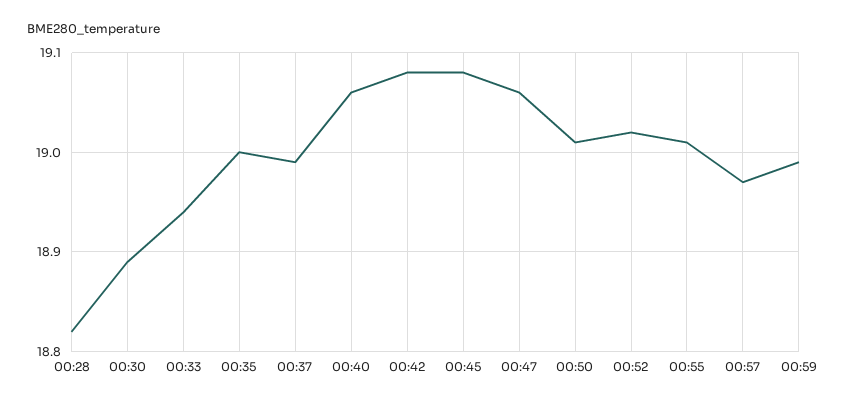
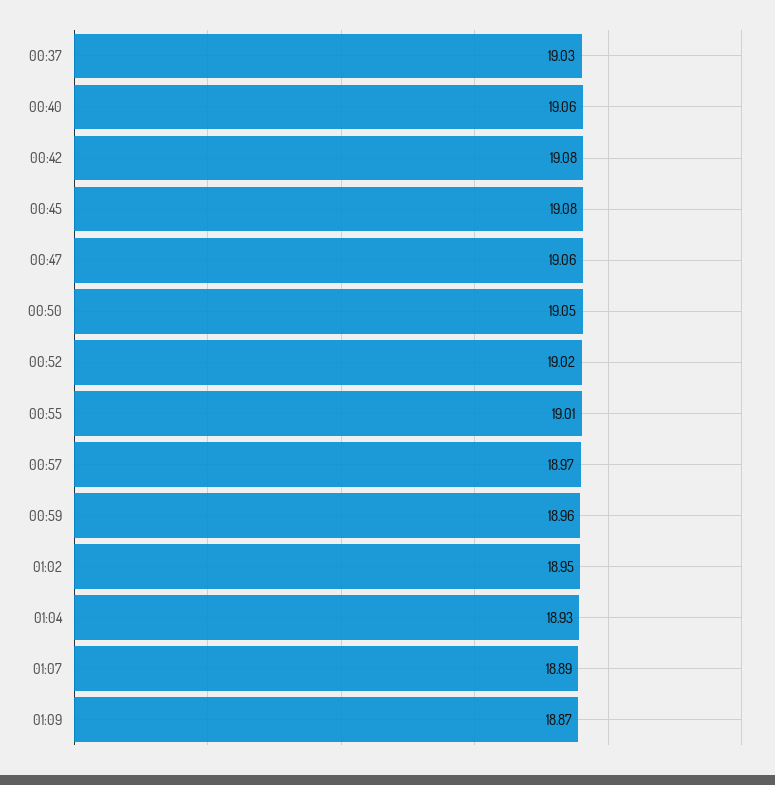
00:28: 18.82 -> none
00:30: 18.89 -> none
00:33: 18.94 -> none
00:35: 19 -> none
00:37: 18.99 -> 19.03
00:50: 19.01 -> 19.05
00:59: 18.99 -> 18.96
01:02: none -> 18.95
01:04: none -> 18.93
01:07: none -> 18.89
01:09: none -> 18.87

